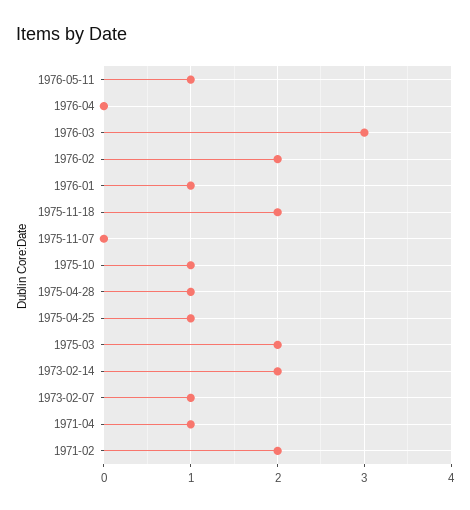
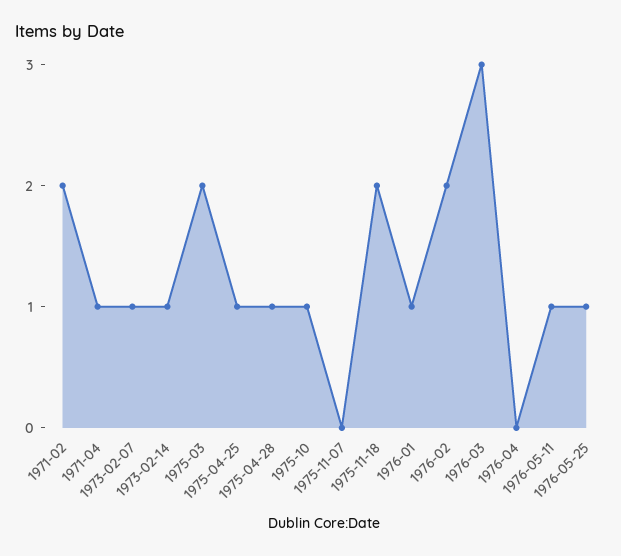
1973-02-14: 2 -> 1
1976-05-25: none -> 1

